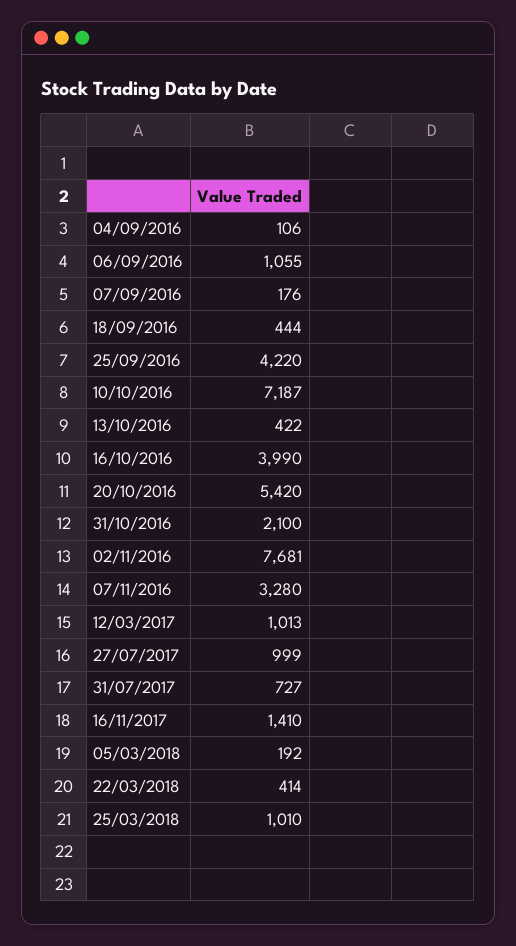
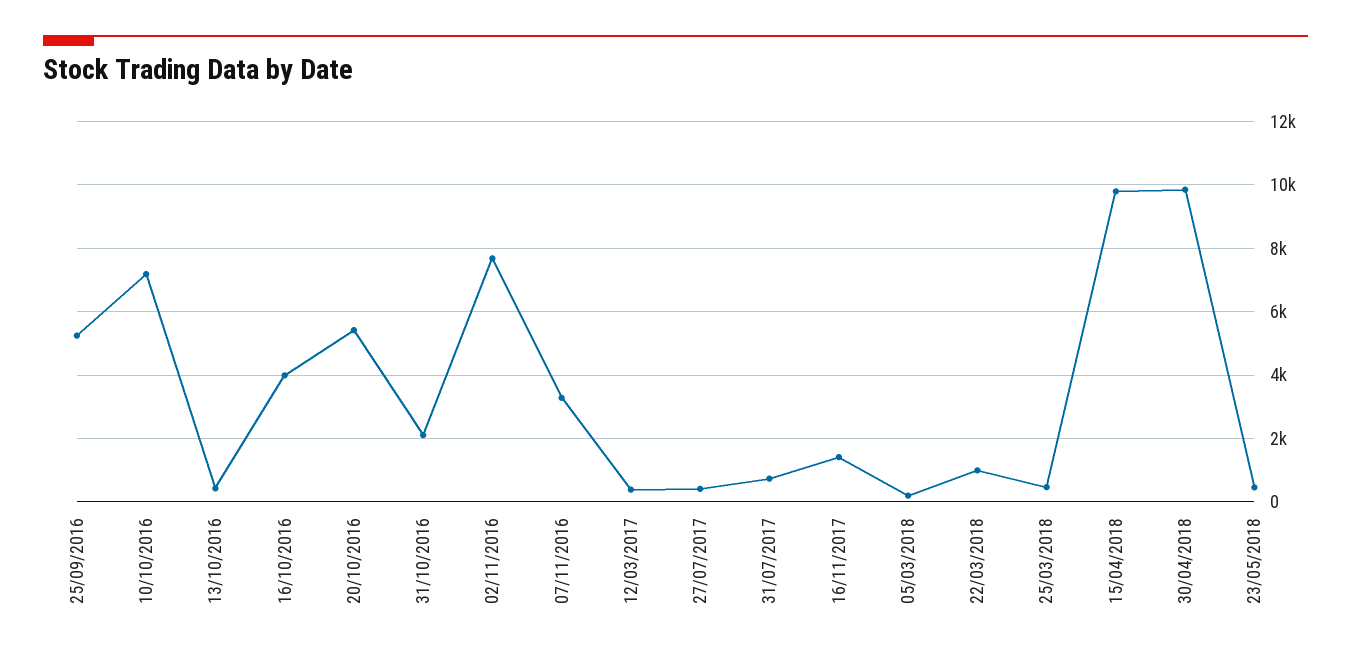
04/09/2016: 106 -> none
06/09/2016: 1055 -> none
07/09/2016: 176 -> none
18/09/2016: 444 -> none
25/09/2016: 4220 -> 5200
12/03/2017: 1013 -> 400
27/07/2017: 999 -> 400
22/03/2018: 414 -> 1000
25/03/2018: 1010 -> 400
15/04/2018: none -> 9800
30/04/2018: none -> 9800
23/05/2018: none -> 400

